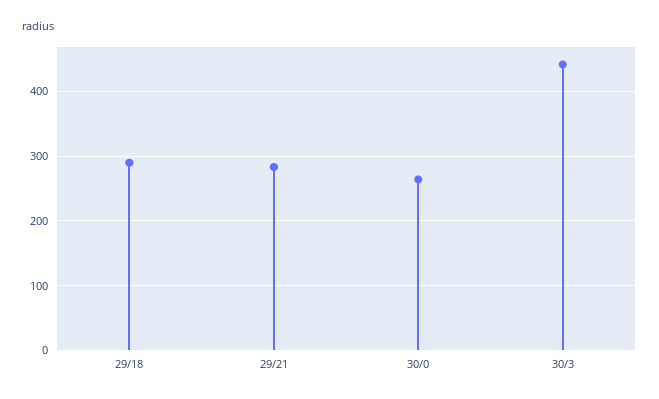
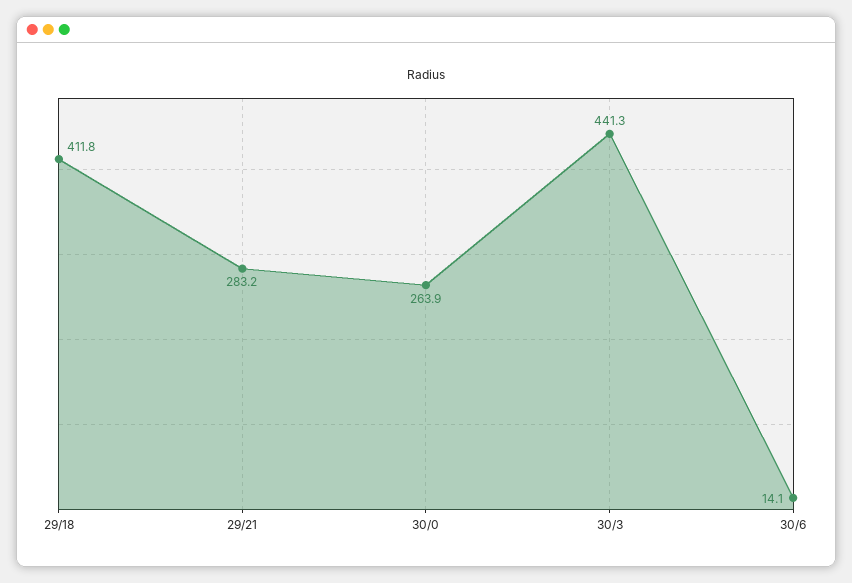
29/18: 290 -> 411.8
30/6: none -> 14.1

